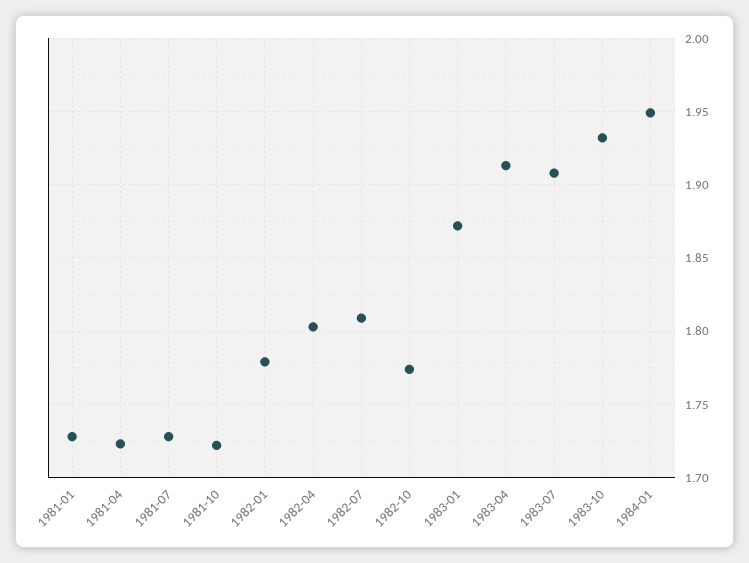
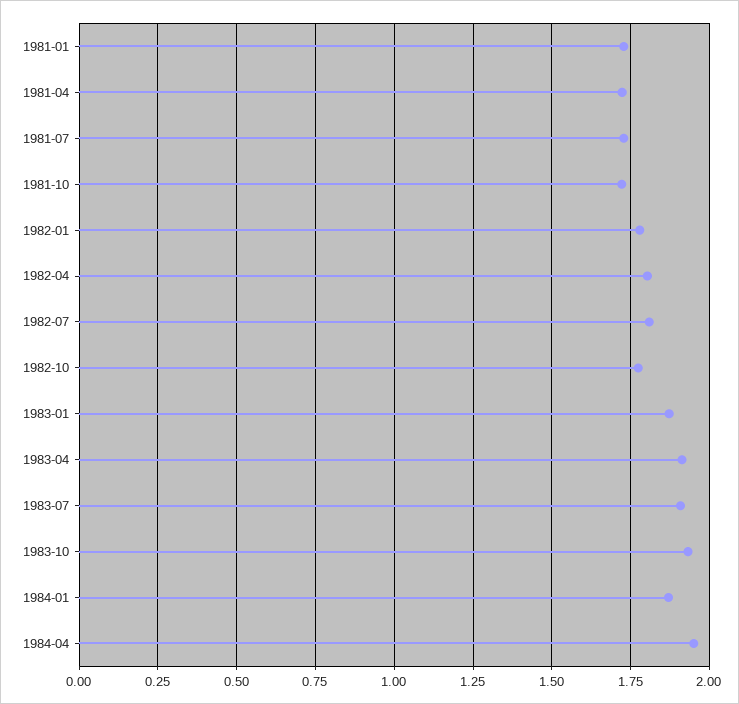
1984-01: 1.95 -> 1.875
1984-04: none -> 1.95

